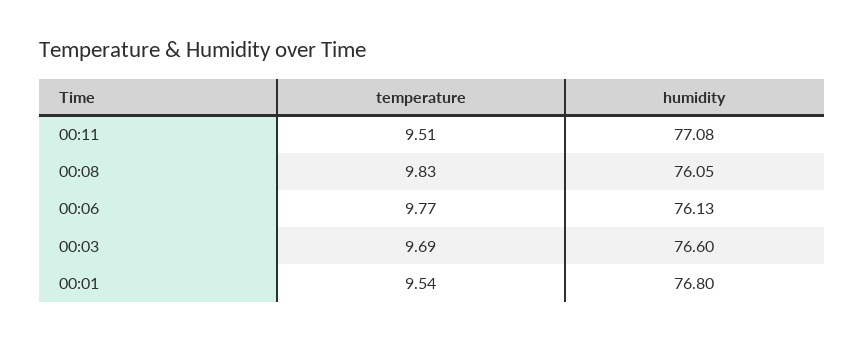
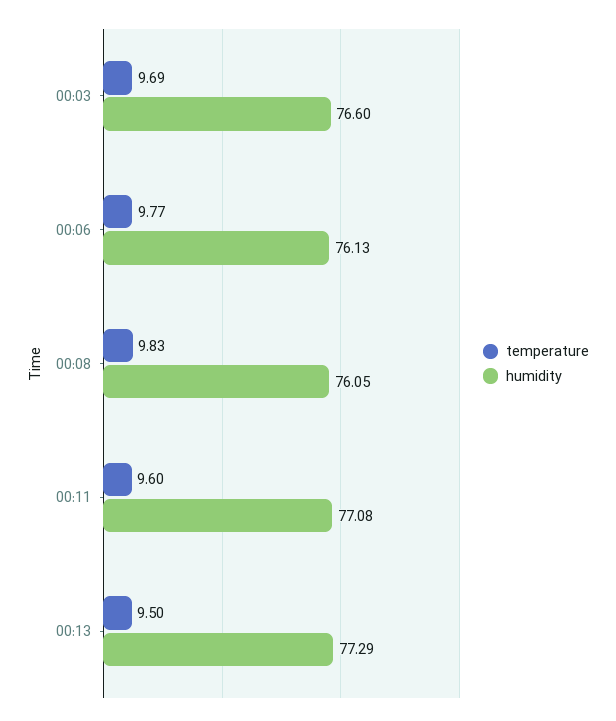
temperature, 00:11: 9.51 -> 9.6
temperature, 00:01: 9.54 -> none
humidity, 00:01: 76.8 -> none
temperature, 00:13: none -> 9.5
humidity, 00:13: none -> 77.29

